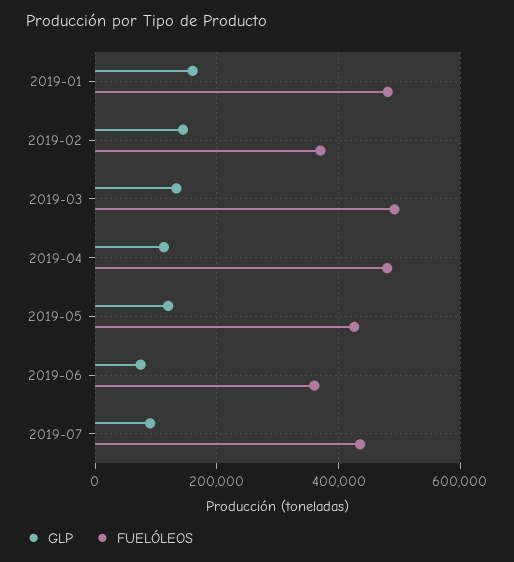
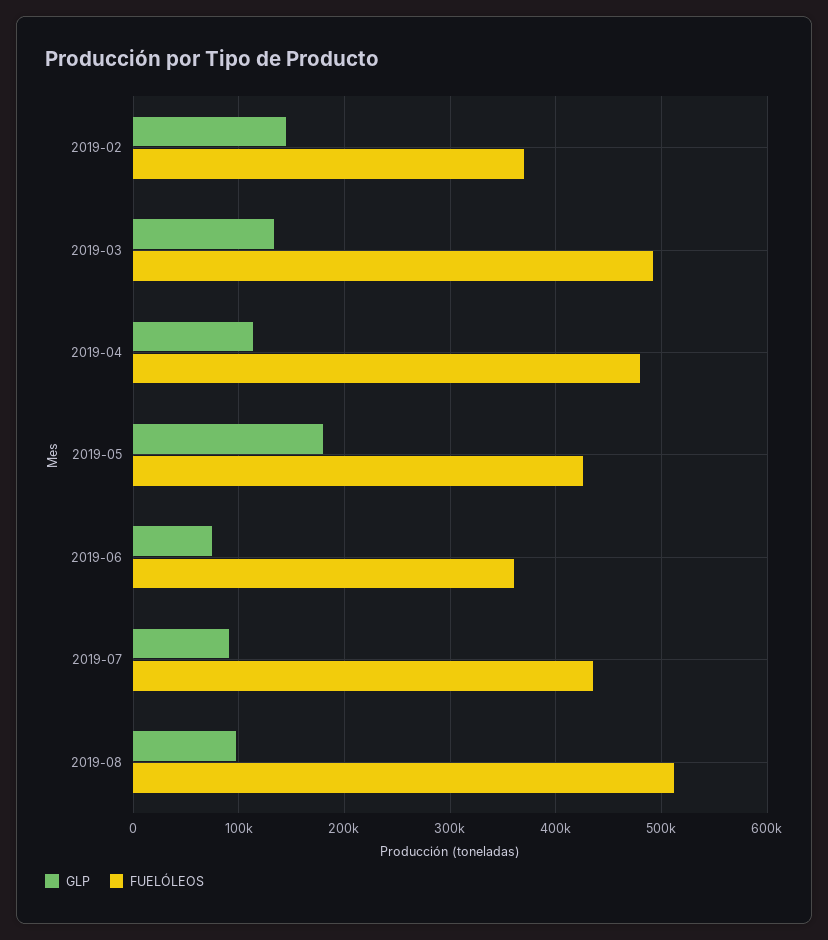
GLP, 2019-01: 160000 -> none
FUELÓLEOS, 2019-01: 480000 -> none
GLP, 2019-05: 120000 -> 180000
GLP, 2019-08: none -> 100000
FUELÓLEOS, 2019-08: none -> 510000

